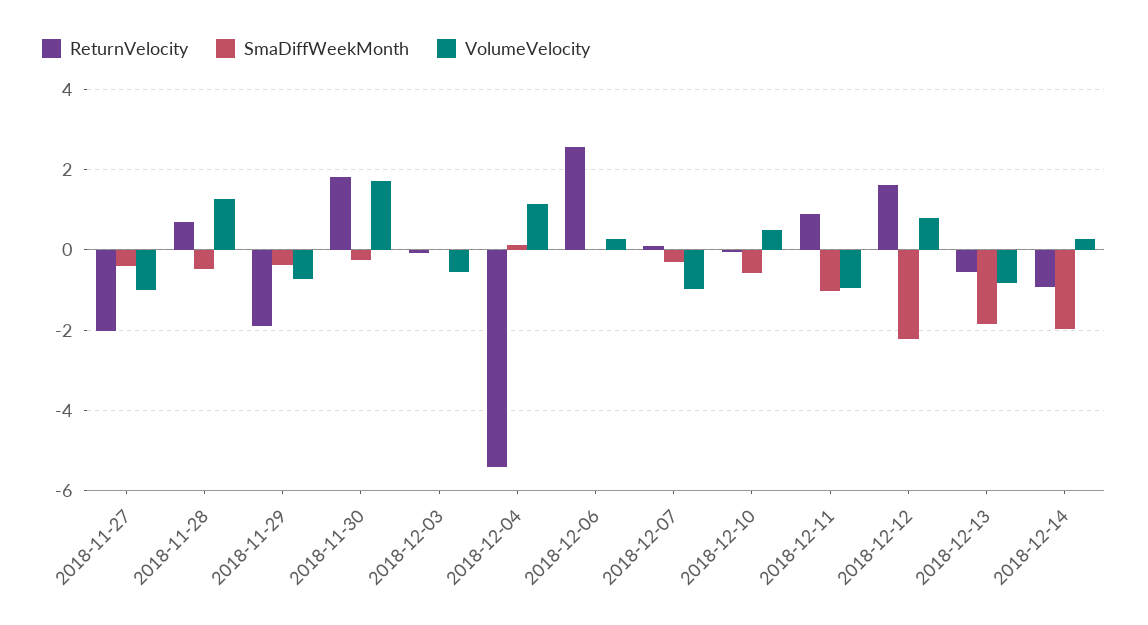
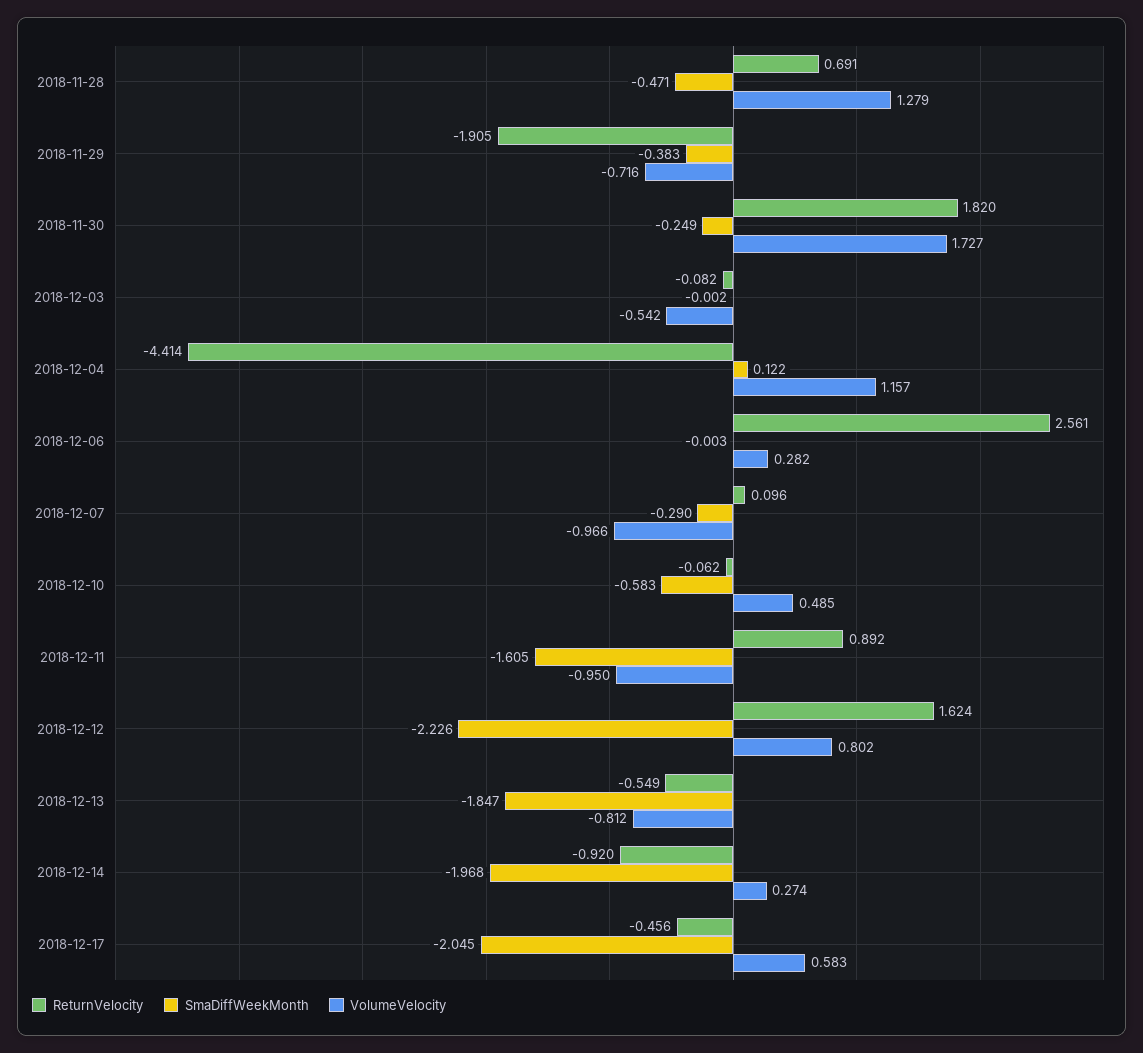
ReturnVelocity, 2018-11-27: -2 -> none
SmaDiffWeekMonth, 2018-11-27: -0.4 -> none
VolumeVelocity, 2018-11-27: -1 -> none
ReturnVelocity, 2018-12-04: -5.4 -> -4.414
SmaDiffWeekMonth, 2018-12-11: -1 -> -1.605
ReturnVelocity, 2018-12-17: none -> -0.456
SmaDiffWeekMonth, 2018-12-17: none -> -2.045
VolumeVelocity, 2018-12-17: none -> 0.583

